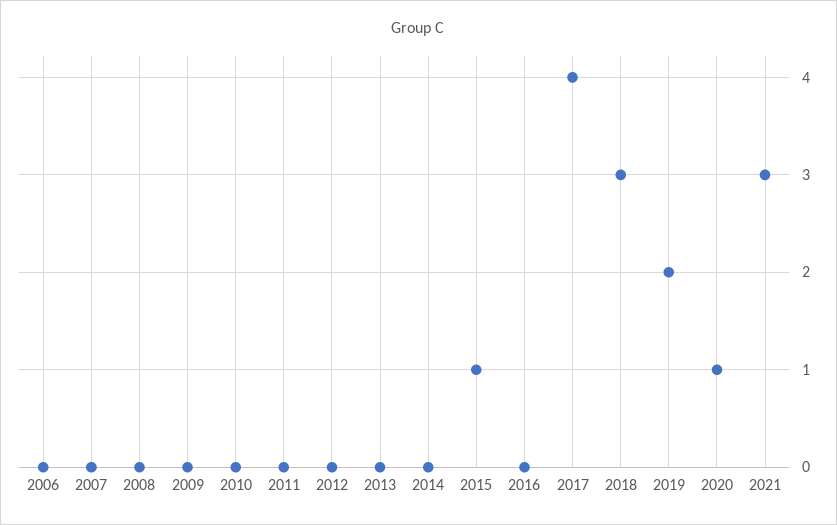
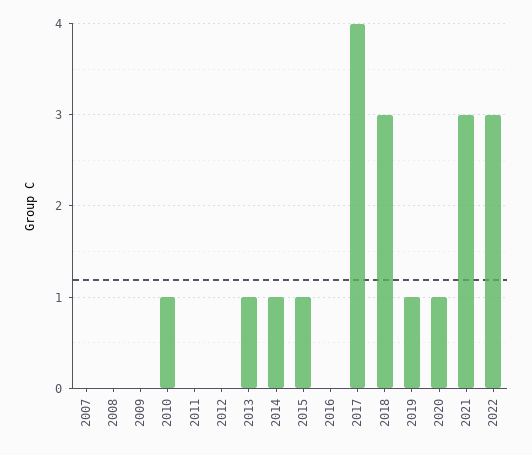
2006: 0 -> none
2010: 0 -> 1
2013: 0 -> 1
2014: 0 -> 1
2019: 2 -> 1
2022: none -> 3

